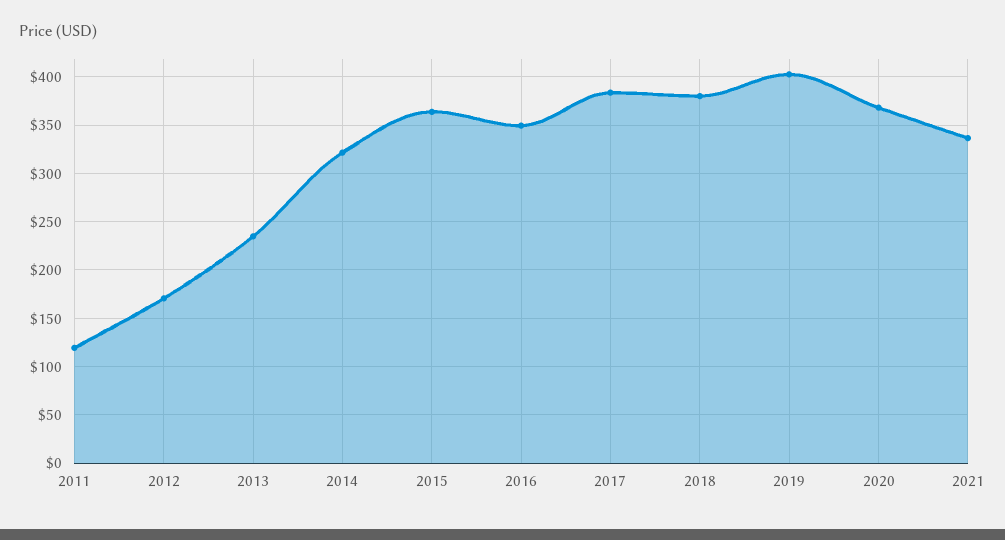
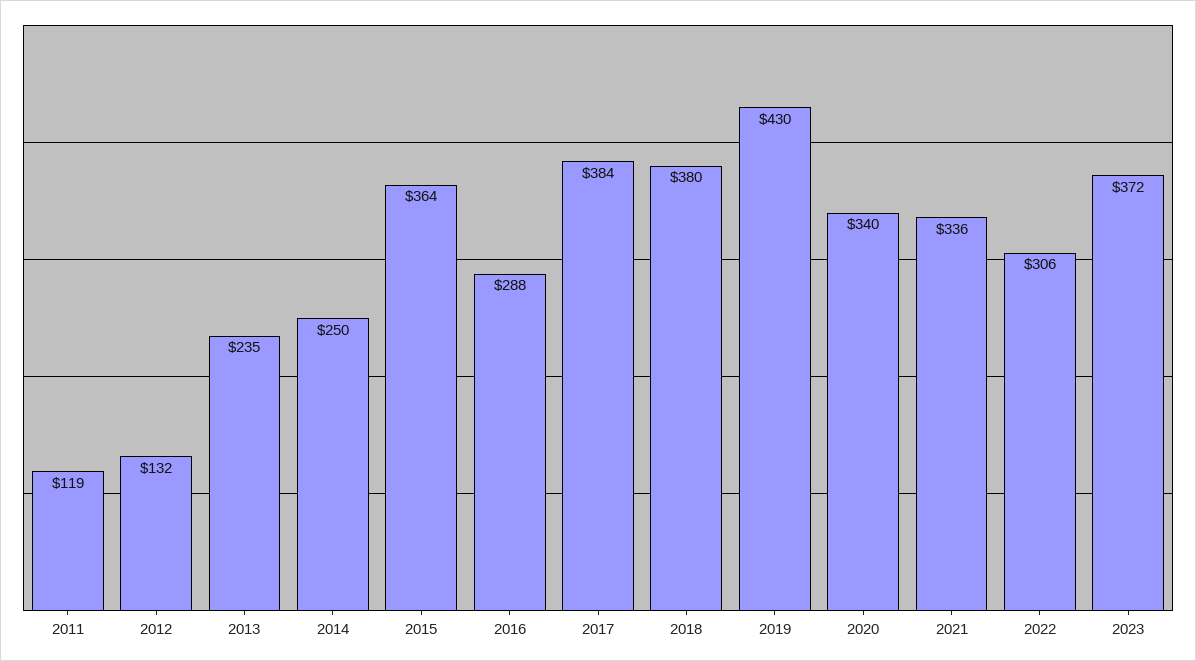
2012: 170 -> 132
2014: 320 -> 250
2016: 350 -> 288
2019: 400 -> 430
2020: 370 -> 340
2022: none -> 306
2023: none -> 372

